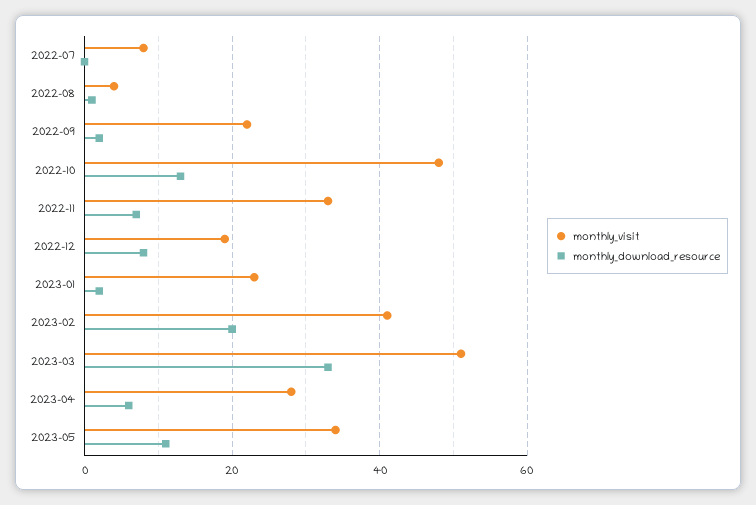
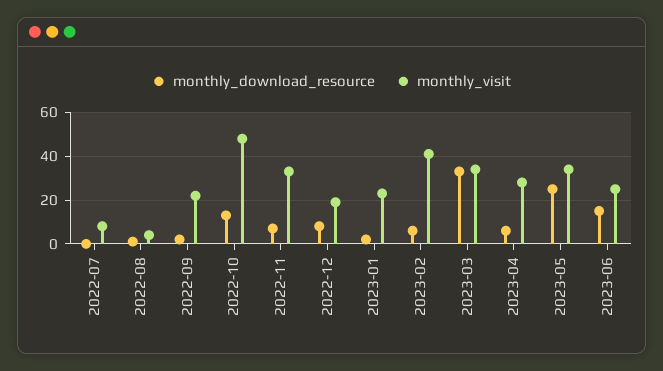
monthly_download_resource, 2023-02: 20 -> 5
monthly_visit, 2023-03: 50 -> 35
monthly_download_resource, 2023-05: 10 -> 25
monthly_download_resource, 2023-06: none -> 15
monthly_visit, 2023-06: none -> 25

